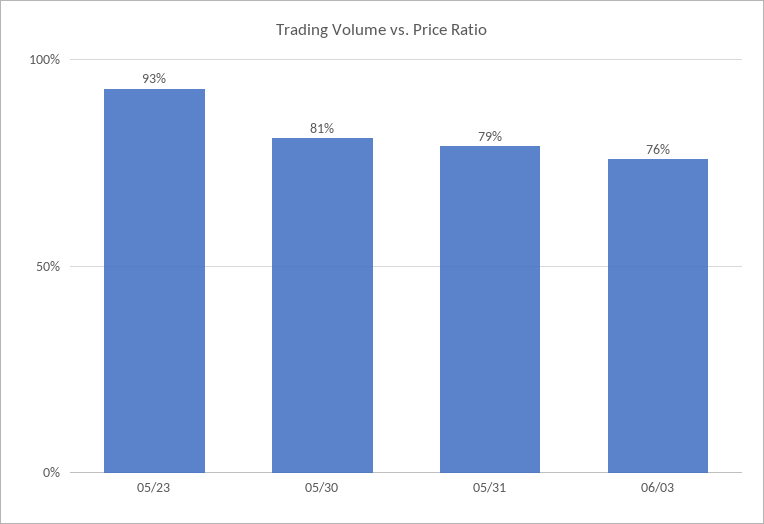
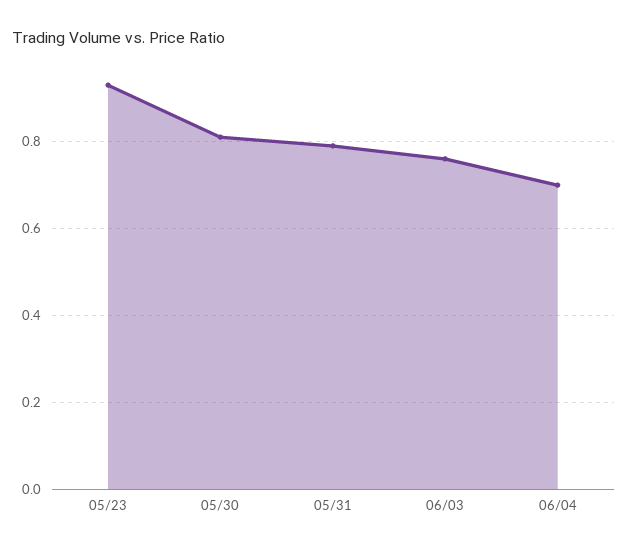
06/04: none -> 0.7

